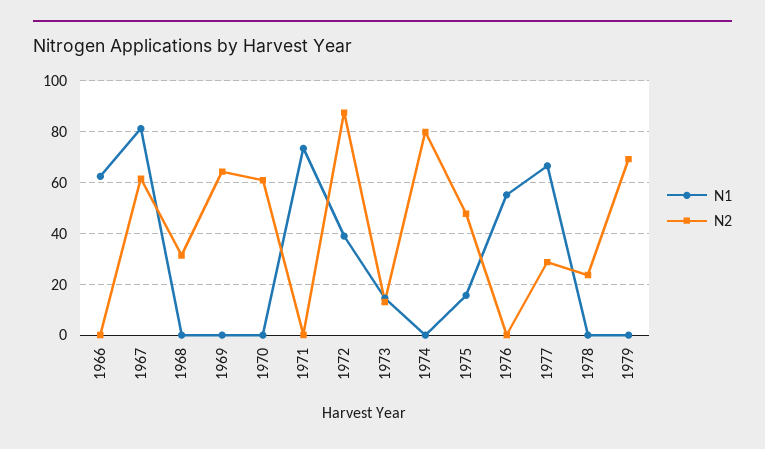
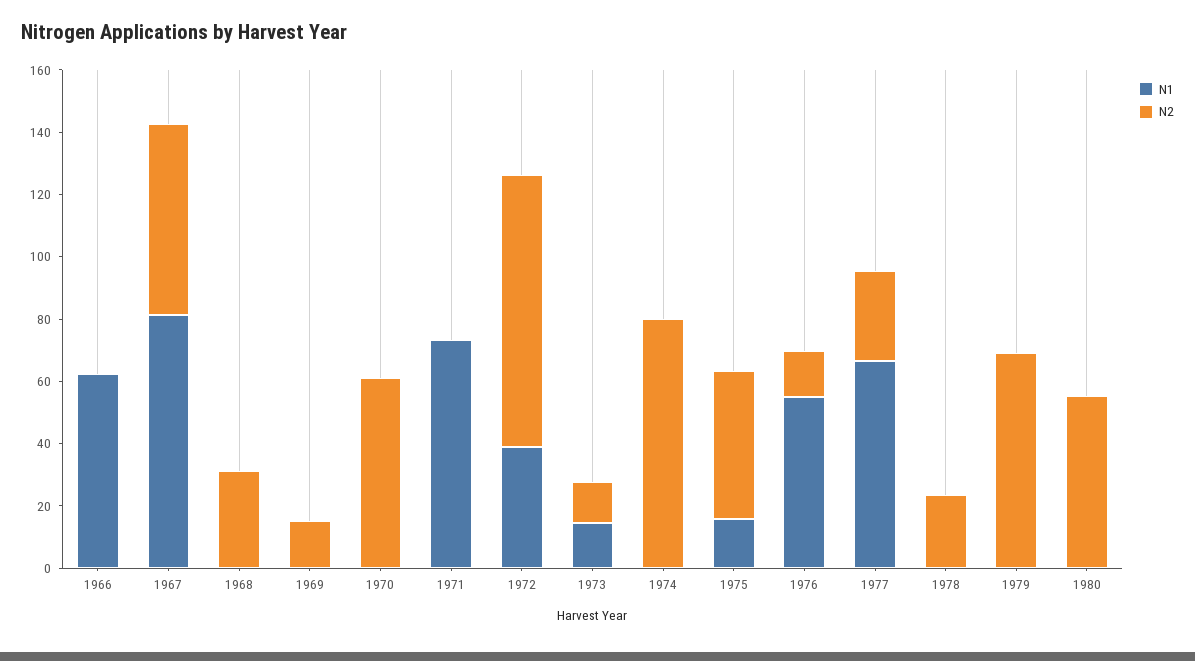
N2, 1969: 65 -> 15
N2, 1976: 0 -> 15
N1, 1980: none -> 0
N2, 1980: none -> 55

